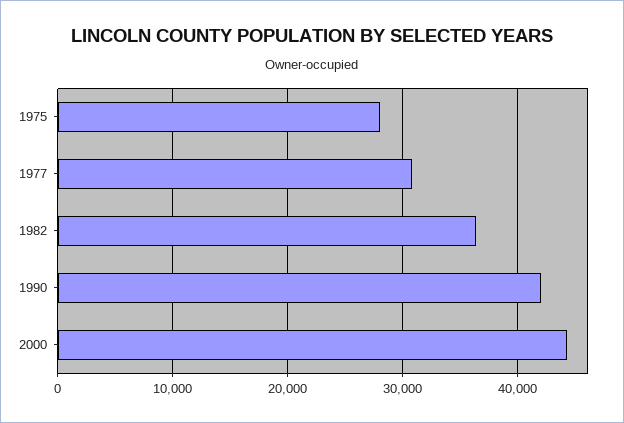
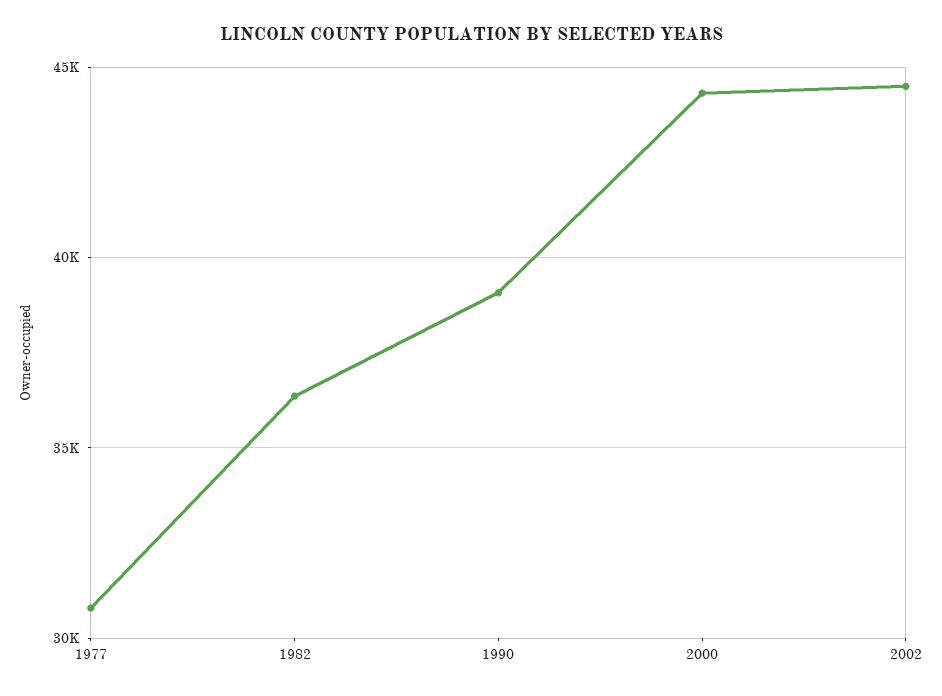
1975: 28000 -> none
1990: 42000 -> 39000
2002: none -> 44500

